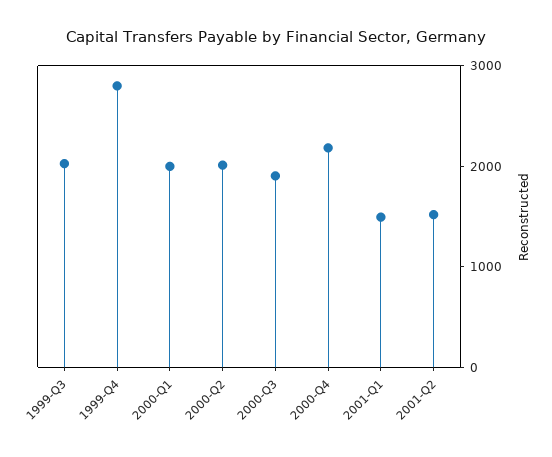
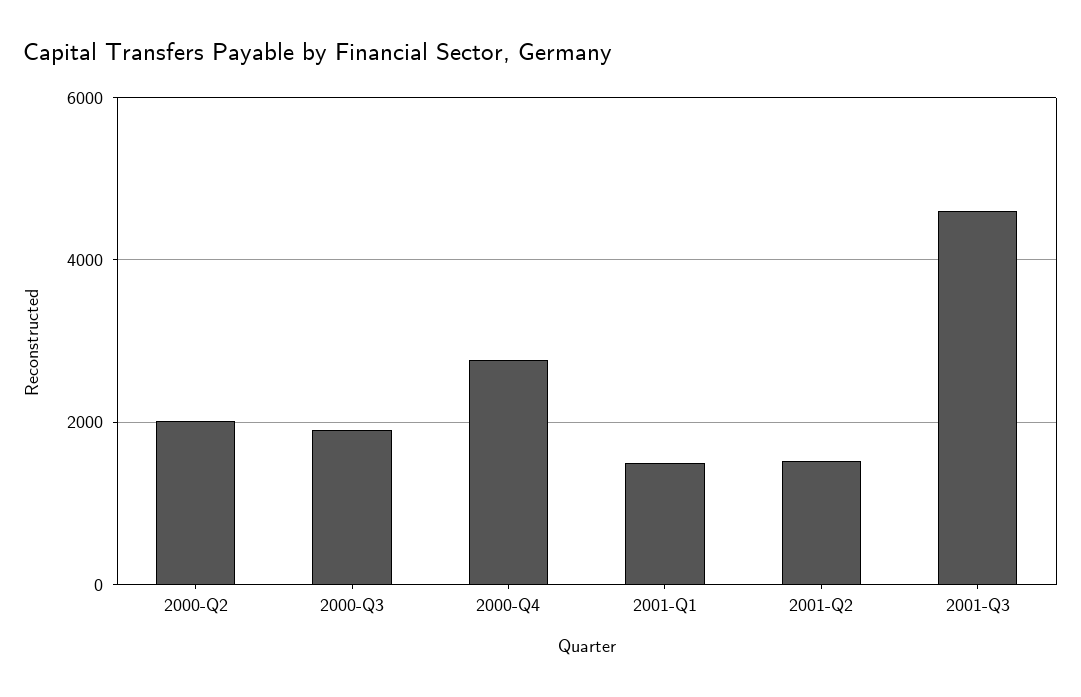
1999-Q3: 2000 -> none
1999-Q4: 2800 -> none
2000-Q1: 2000 -> none
2000-Q4: 2200 -> 2800
2001-Q3: none -> 4600

